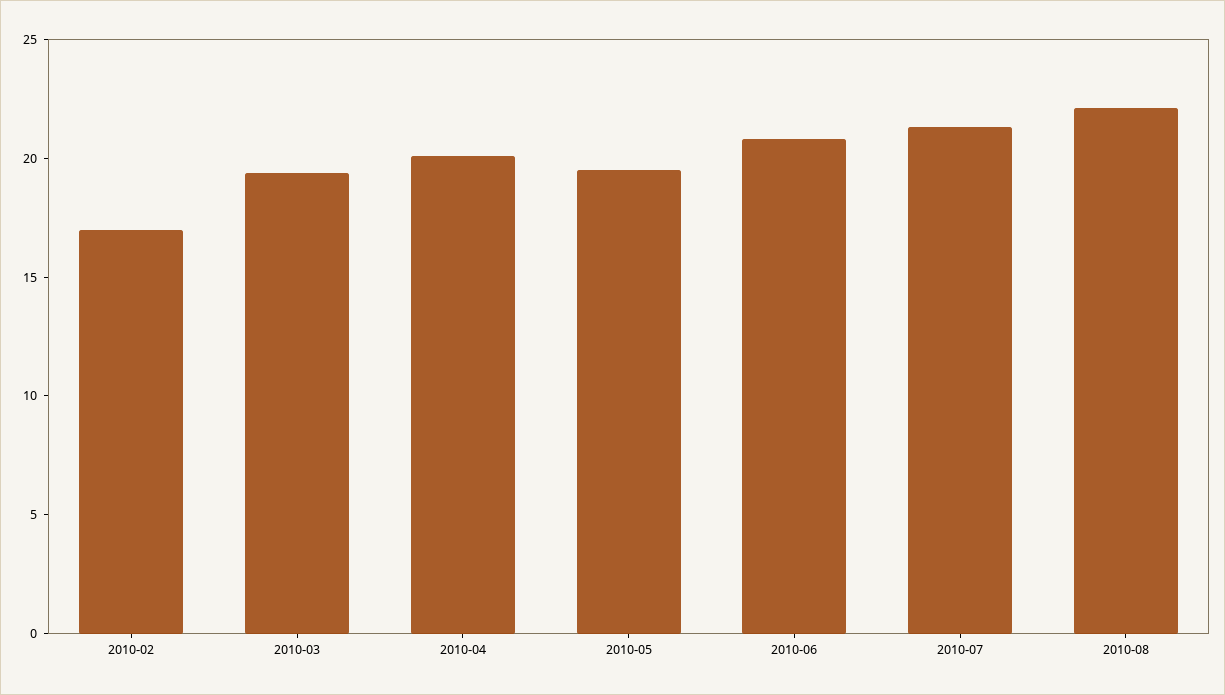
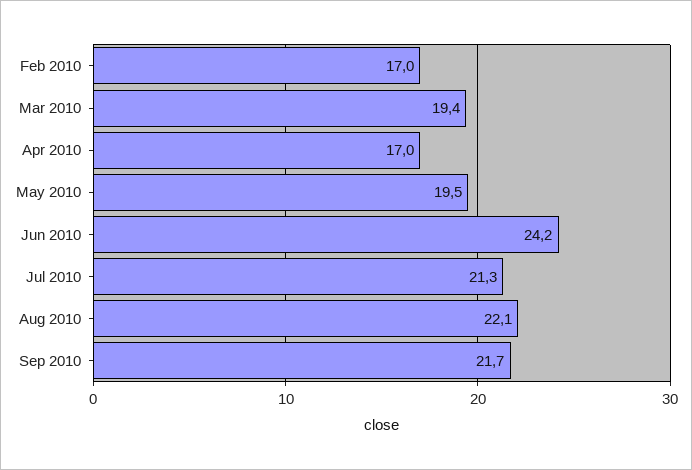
2010-04: 20 -> 17
2010-06: 21 -> 24.2
Sep 2010: none -> 21.7

